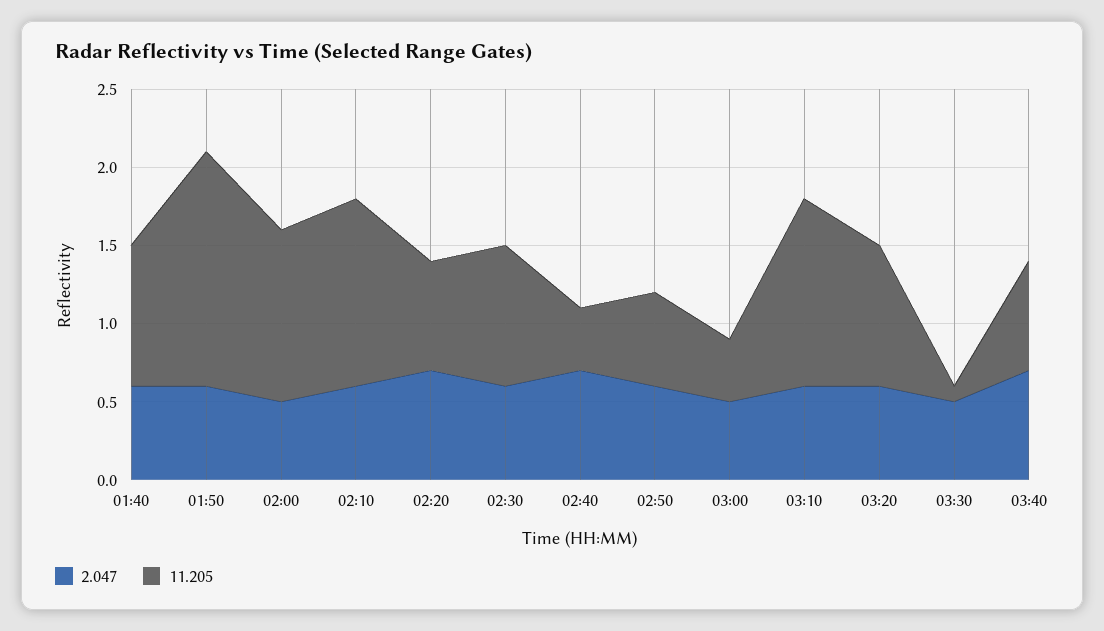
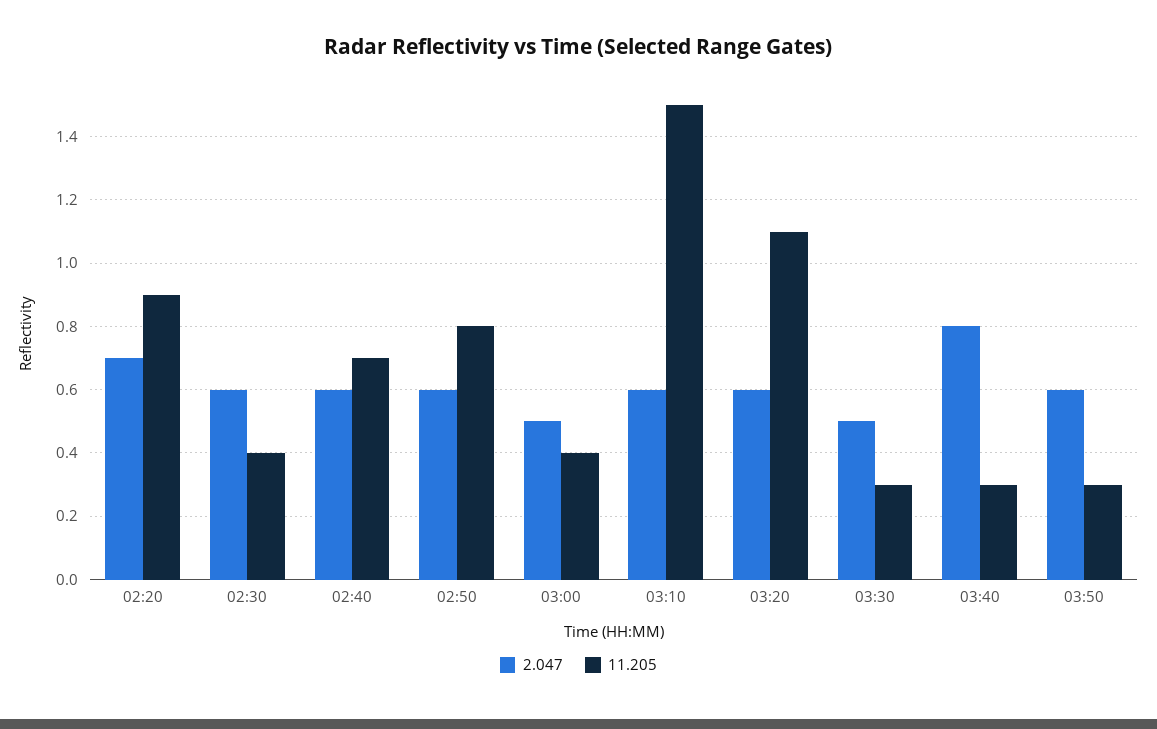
2.047, 01:40: 0.6 -> none
11.205, 01:40: 0.9 -> none
2.047, 01:50: 0.6 -> none
11.205, 01:50: 1.5 -> none
2.047, 02:00: 0.5 -> none
11.205, 02:00: 1.1 -> none
2.047, 02:10: 0.6 -> none
11.205, 02:10: 1.2 -> none
11.205, 02:20: 0.7 -> 0.9
11.205, 02:30: 0.9 -> 0.4
2.047, 02:40: 0.7 -> 0.6
11.205, 02:40: 0.4 -> 0.7
11.205, 02:50: 0.6 -> 0.8
11.205, 03:10: 1.2 -> 1.5
11.205, 03:20: 0.9 -> 1.1
11.205, 03:30: 0.1 -> 0.3
2.047, 03:40: 0.7 -> 0.8
11.205, 03:40: 0.7 -> 0.3
2.047, 03:50: none -> 0.6
11.205, 03:50: none -> 0.3

